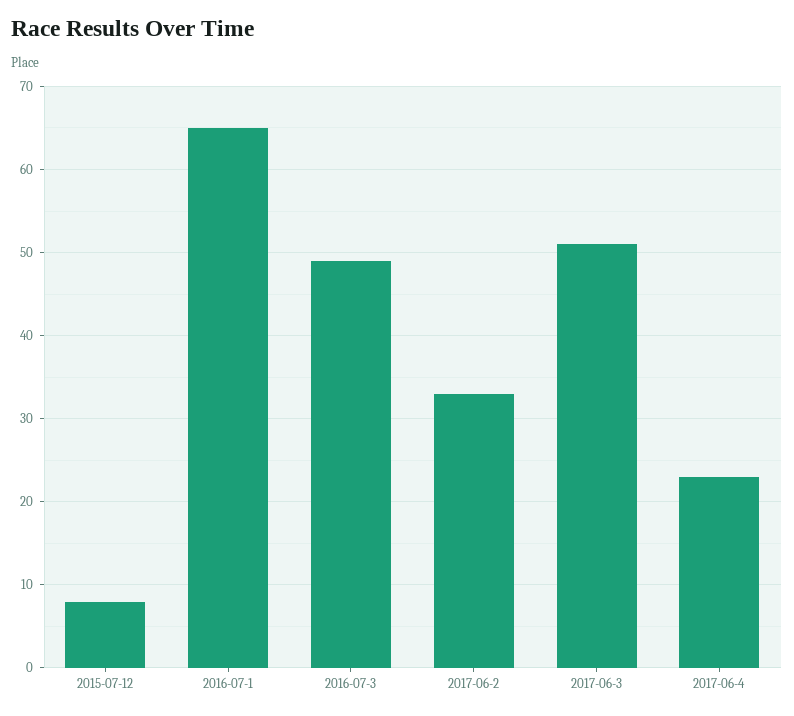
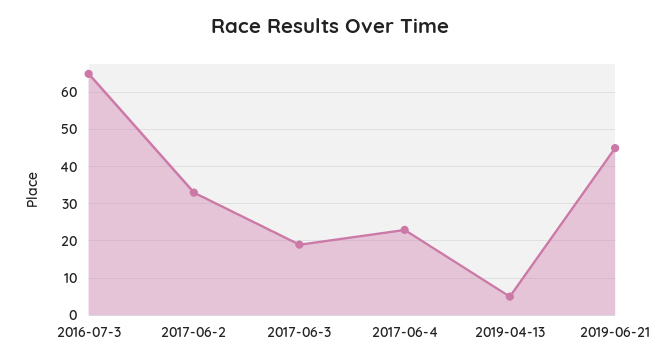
2015-07-12: 8 -> none
2016-07-1: 65 -> none
2016-07-3: 49 -> 65
2017-06-3: 51 -> 20
2019-04-13: none -> 5
2019-06-21: none -> 45

